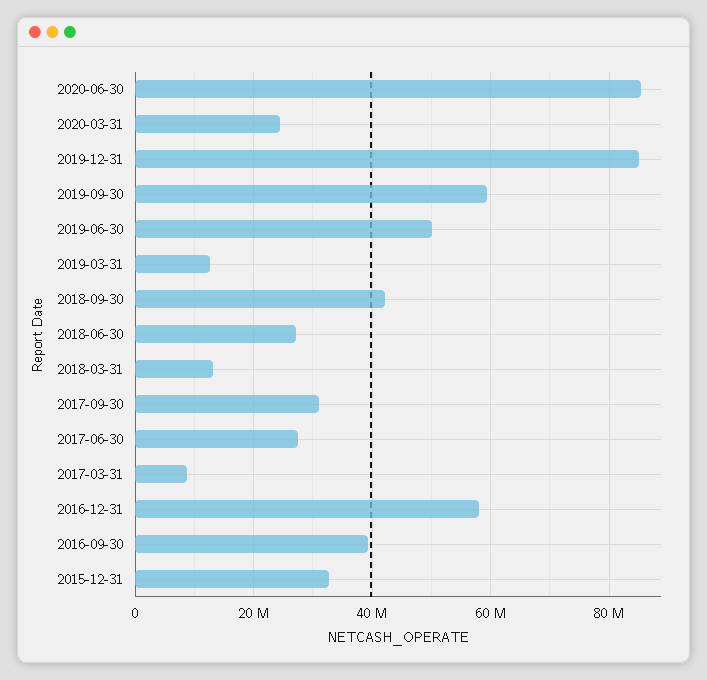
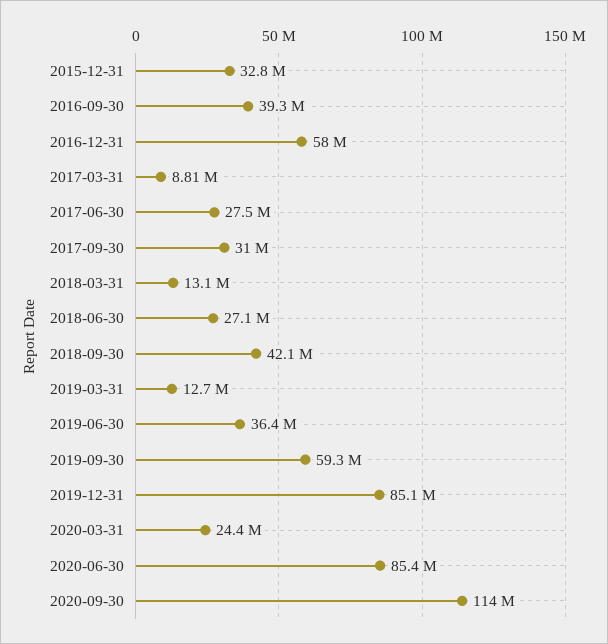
2019-06-30: 50000000 -> 36400000
2020-09-30: none -> 114000000

